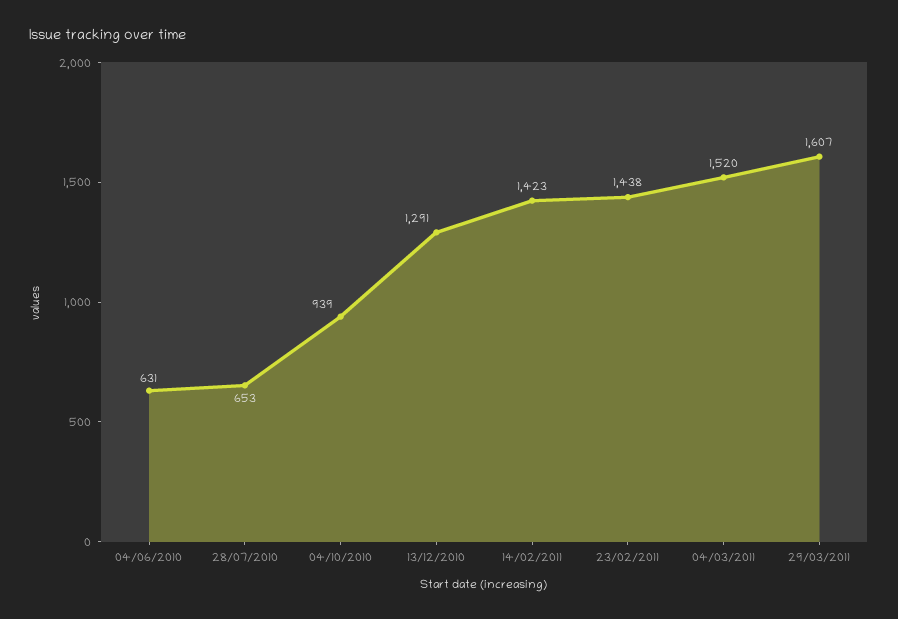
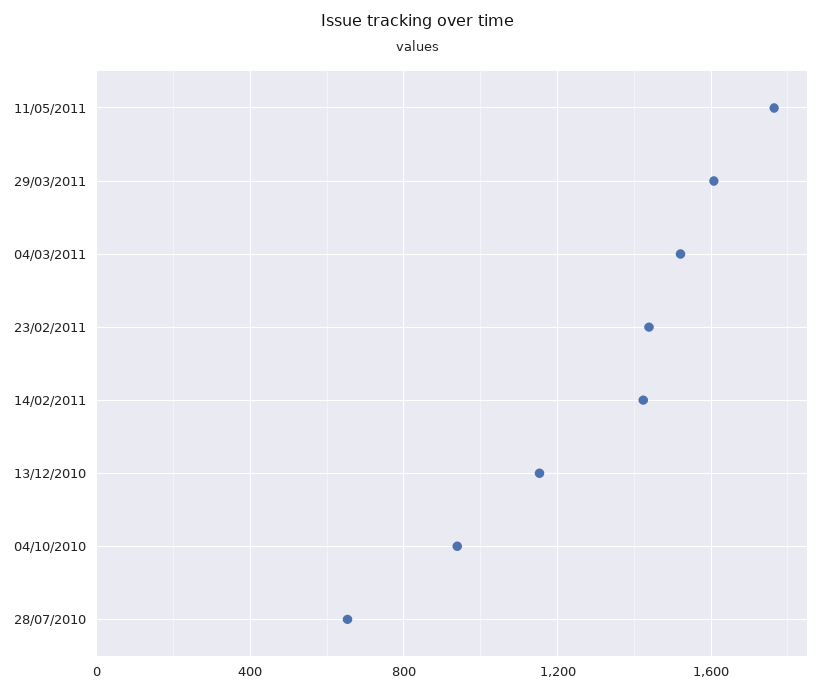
04/06/2010: 631 -> none
13/12/2010: 1291 -> 1150
11/05/2011: none -> 1750

